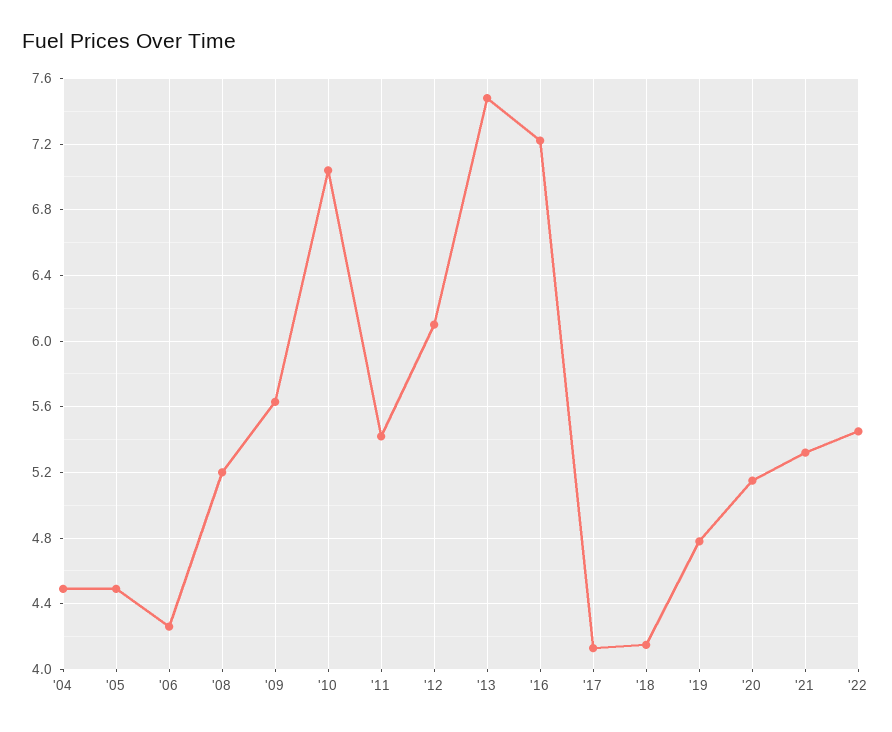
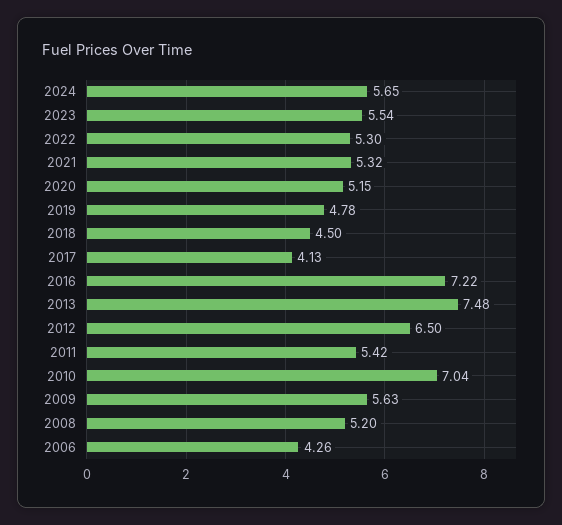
'04: 4.5 -> none
'05: 4.5 -> none
'12: 6.1 -> 6.5
'18: 4.15 -> 4.5
'22: 5.45 -> 5.3
2024: none -> 5.65
2023: none -> 5.54

